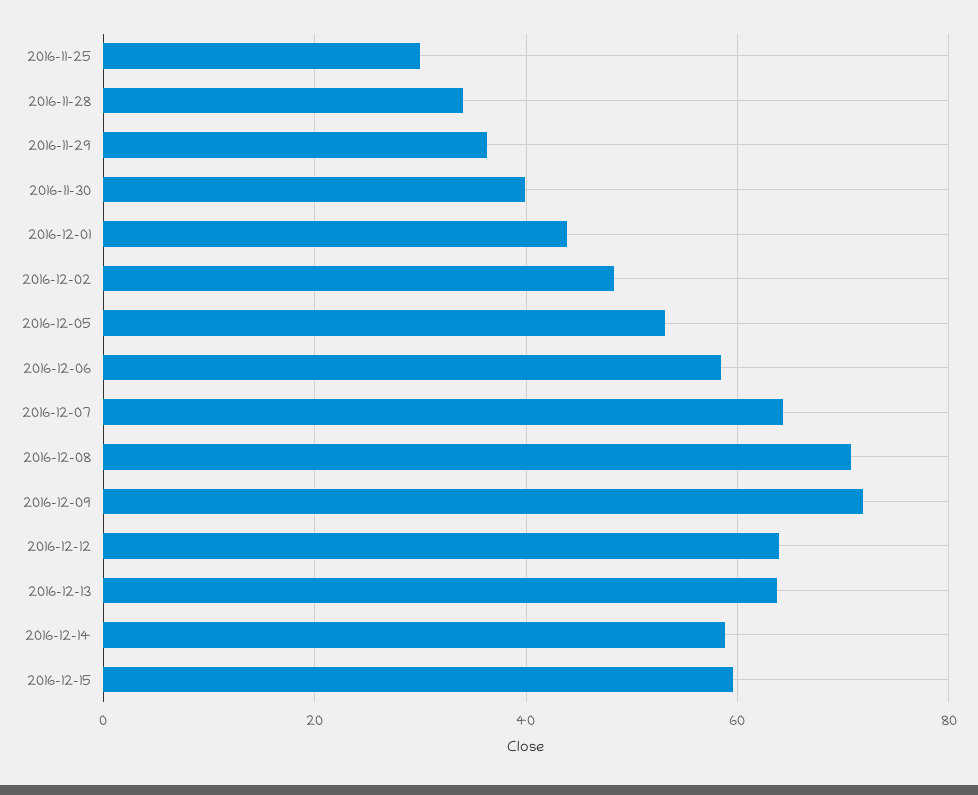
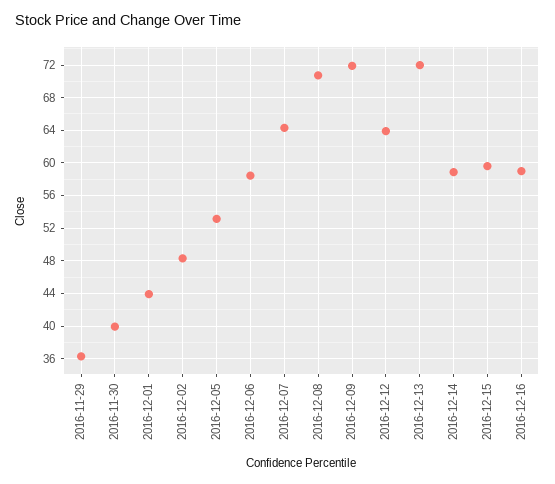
2016-11-25: 30 -> none
2016-11-28: 34 -> none
2016-12-13: 64 -> 72
2016-12-16: none -> 59

